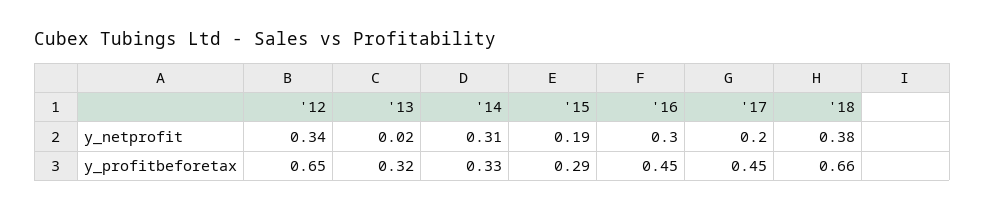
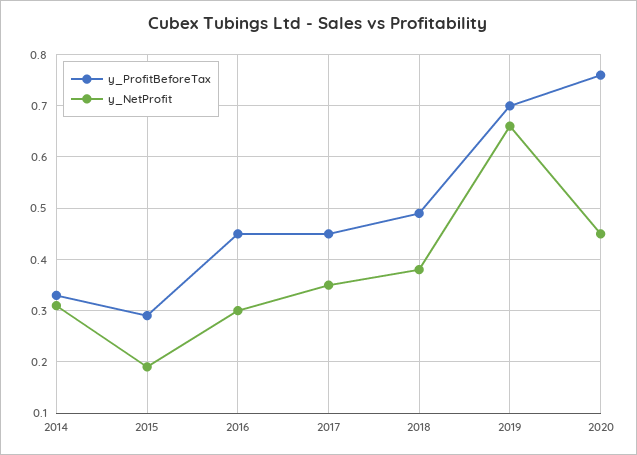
y_netprofit, '12: 0.34 -> none
y_netprofit, '13: 0.02 -> none
y_netprofit, '17: 0.2 -> 0.35
y_profitbeforetax, '12: 0.65 -> none
y_profitbeforetax, '13: 0.32 -> none
y_profitbeforetax, '18: 0.66 -> 0.5
y_profitbeforetax, 2019: none -> 0.7
y_netprofit, 2019: none -> 0.65
y_profitbeforetax, 2020: none -> 0.75
y_netprofit, 2020: none -> 0.45

